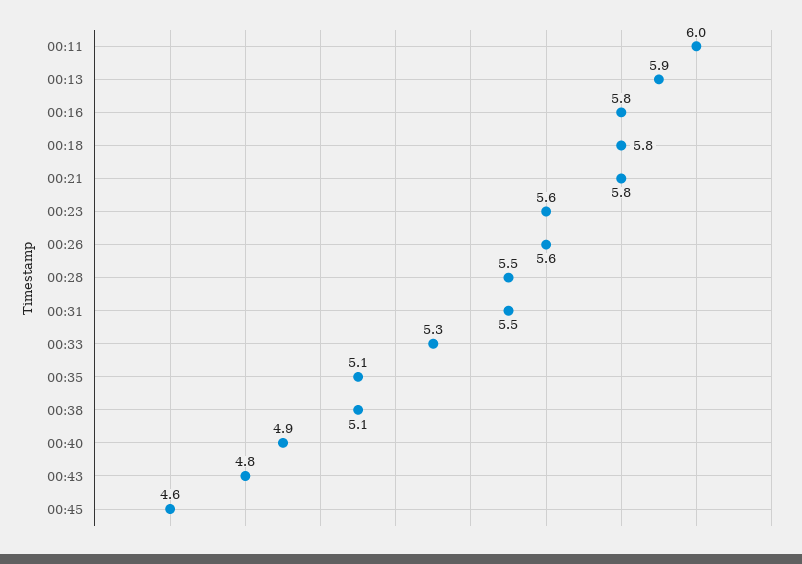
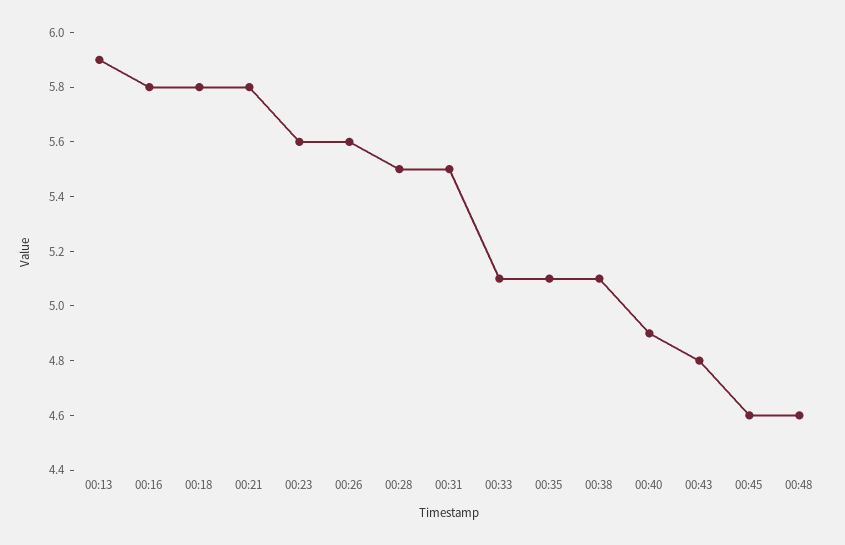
00:11: 6 -> none
00:33: 5.3 -> 5.1
00:48: none -> 4.6

